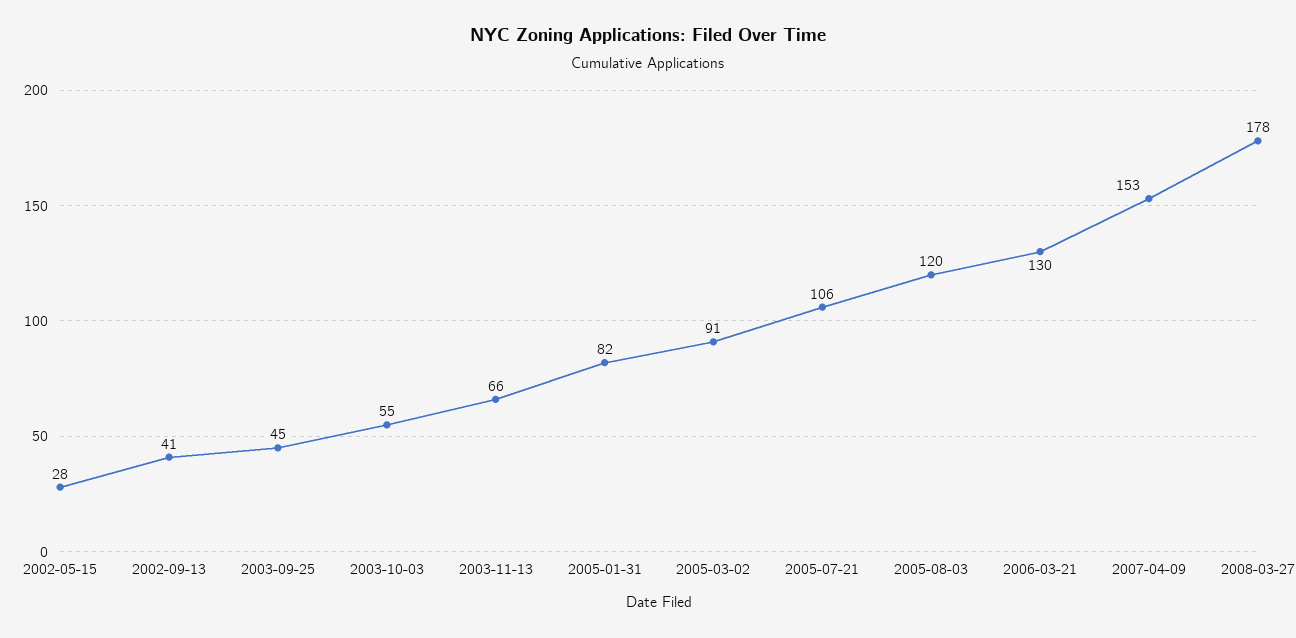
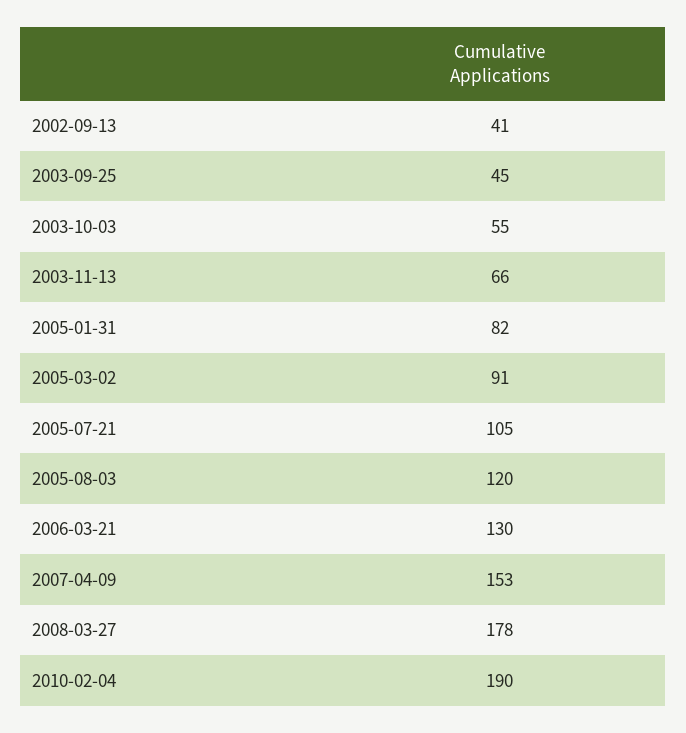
2002-05-15: 28 -> none
2005-07-21: 106 -> 105
2010-02-04: none -> 190

